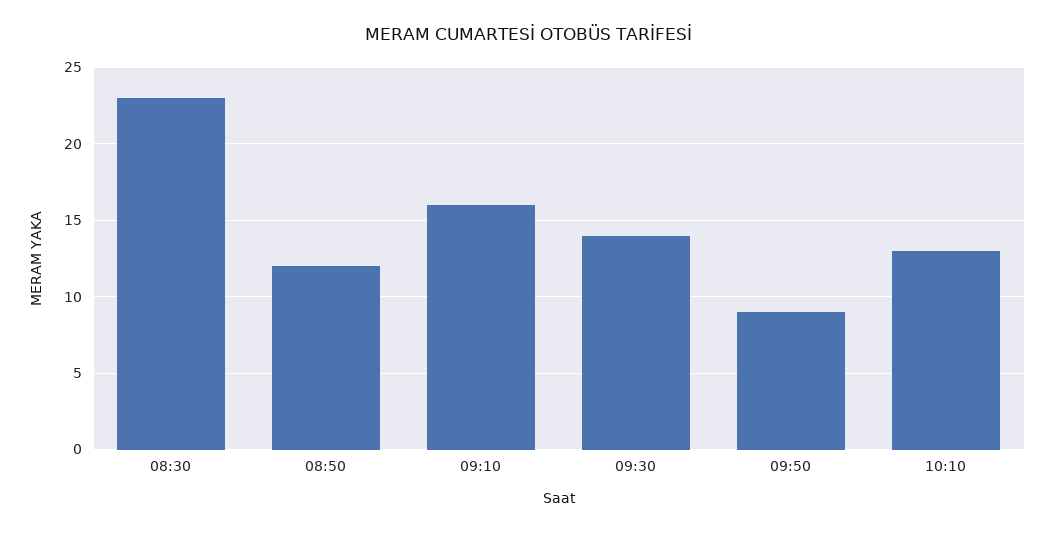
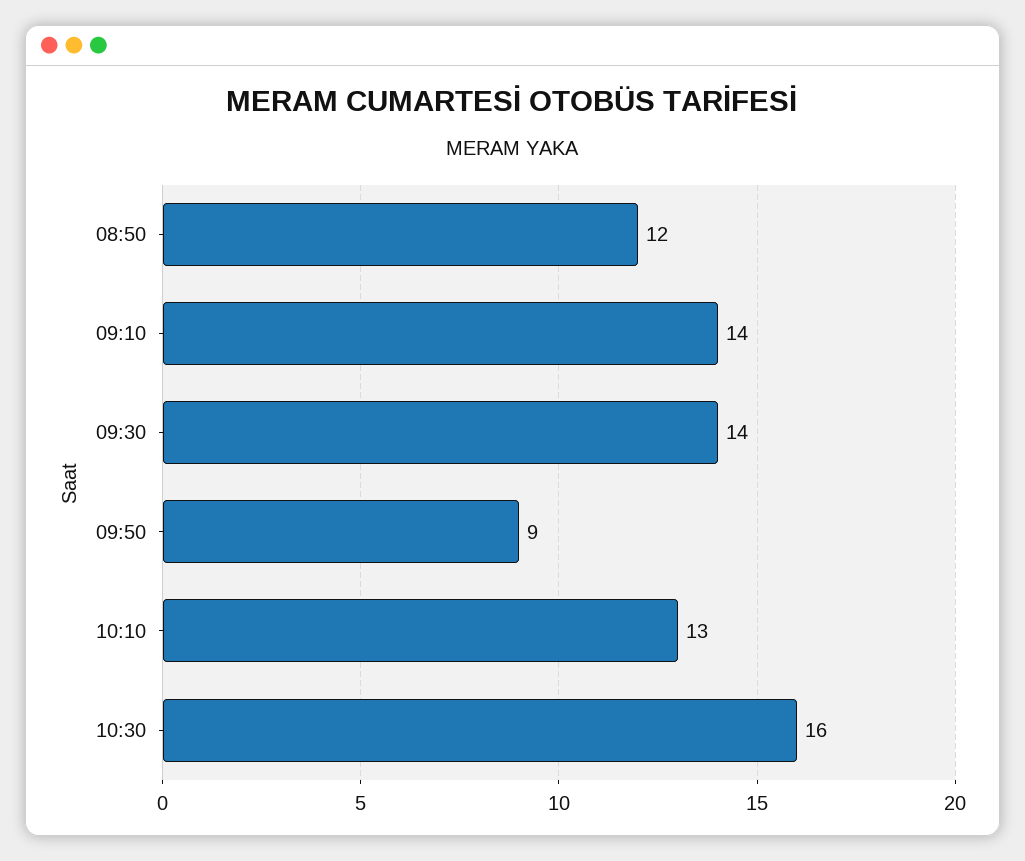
08:30: 23 -> none
09:10: 16 -> 14
10:30: none -> 16

